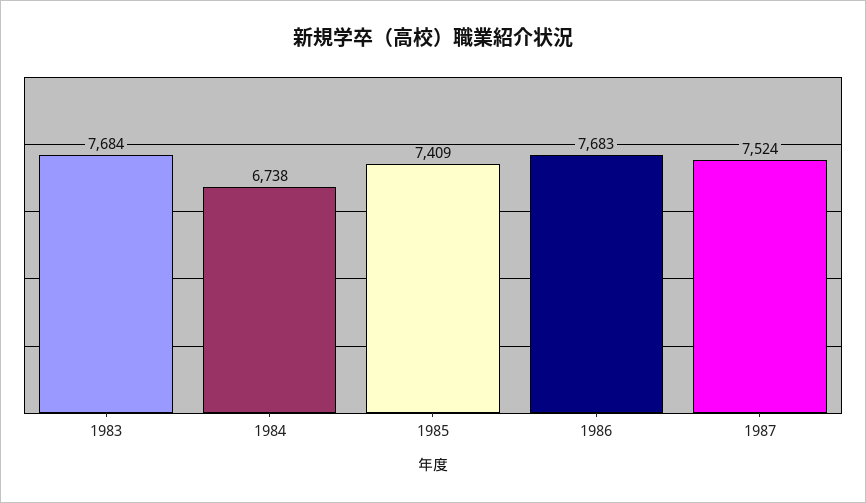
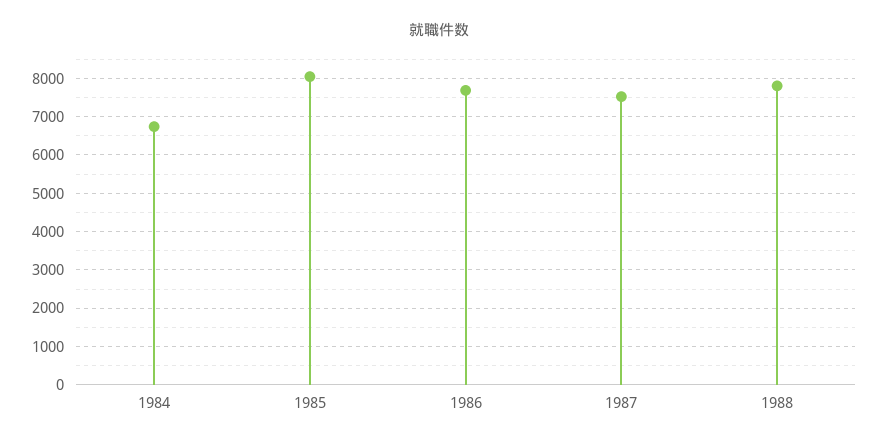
1983: 7684 -> none
1985: 7409 -> 8000
1988: none -> 7800

